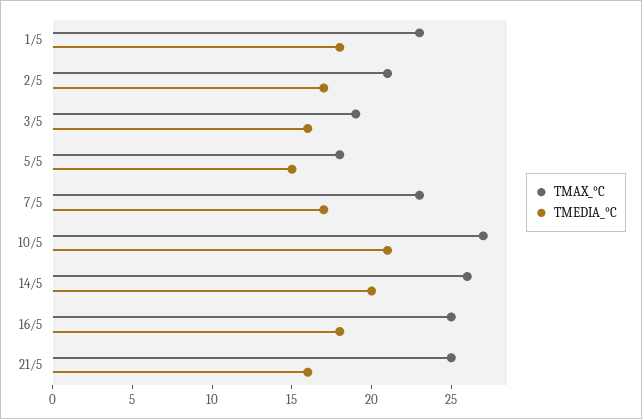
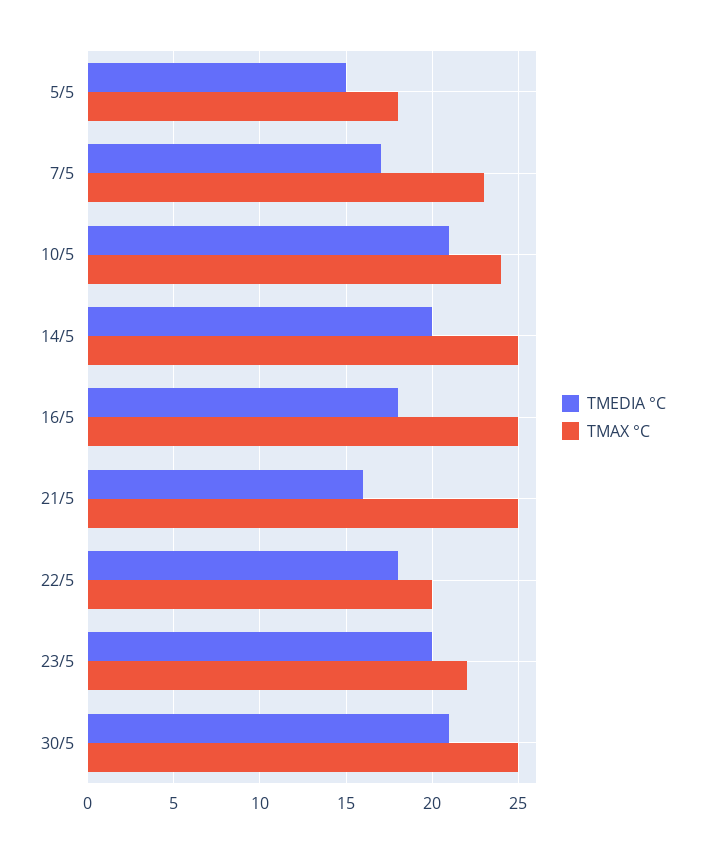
TMAX_°C, 1/5: 23 -> none
TMEDIA_°C, 1/5: 18 -> none
TMAX_°C, 2/5: 21 -> none
TMEDIA_°C, 2/5: 17 -> none
TMAX_°C, 3/5: 19 -> none
TMEDIA_°C, 3/5: 16 -> none
TMAX_°C, 10/5: 27 -> 24
TMAX_°C, 14/5: 26 -> 25
TMEDIA_°C, 22/5: none -> 18
TMAX_°C, 22/5: none -> 20
TMEDIA_°C, 23/5: none -> 20
TMAX_°C, 23/5: none -> 22
TMEDIA_°C, 30/5: none -> 21
TMAX_°C, 30/5: none -> 25

